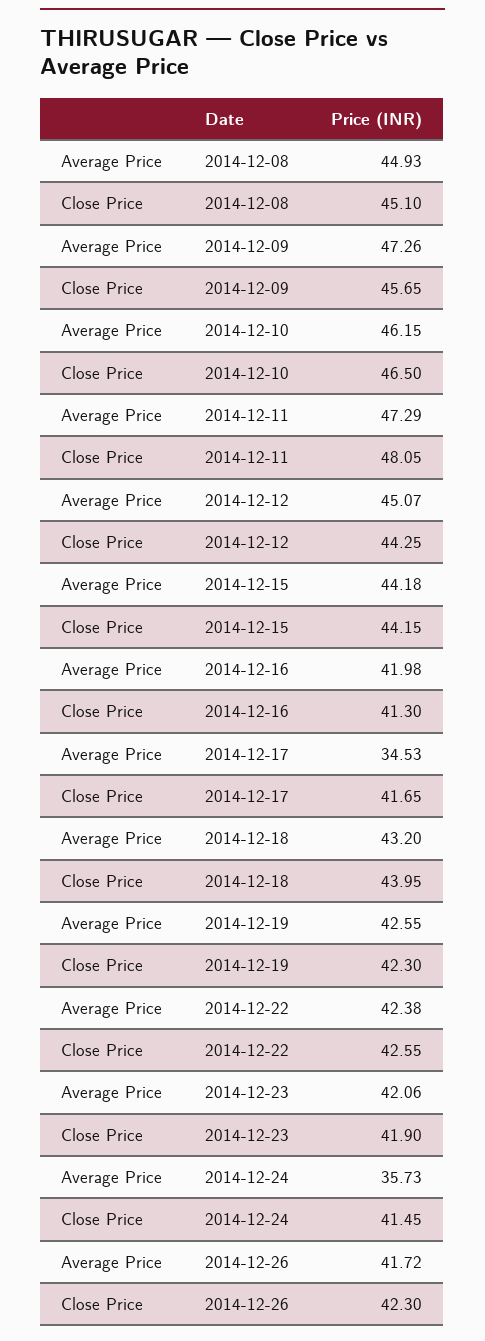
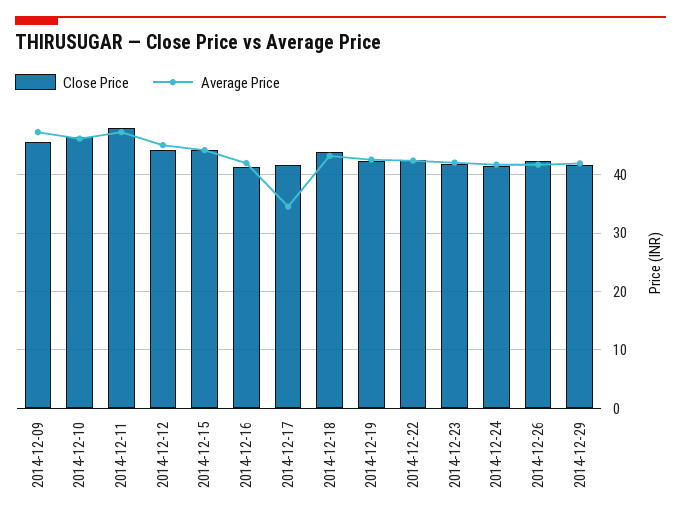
Average Price, 2014-12-08: 44.93 -> none
Close Price, 2014-12-08: 45.1 -> none
Average Price, 2014-12-24: 35.73 -> 42
Close Price, 2014-12-29: none -> 42
Average Price, 2014-12-29: none -> 42

